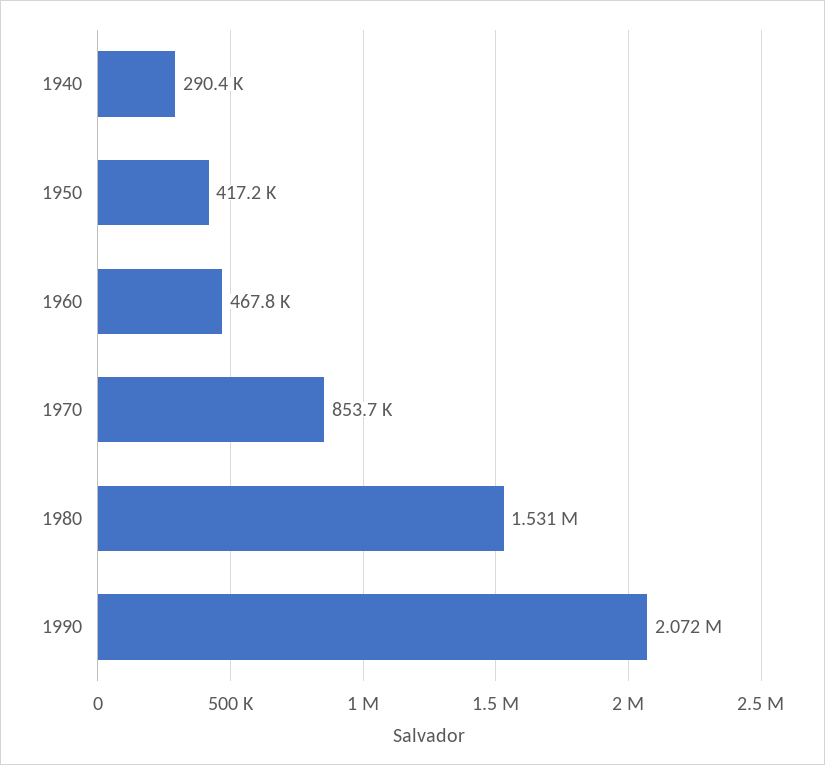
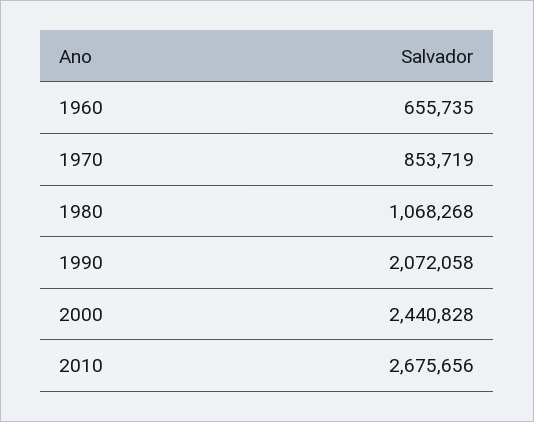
1940: 290400 -> none
1950: 417200 -> none
1960: 467800 -> 655735
1980: 1531000 -> 1068268
2000: none -> 2440828
2010: none -> 2675656

